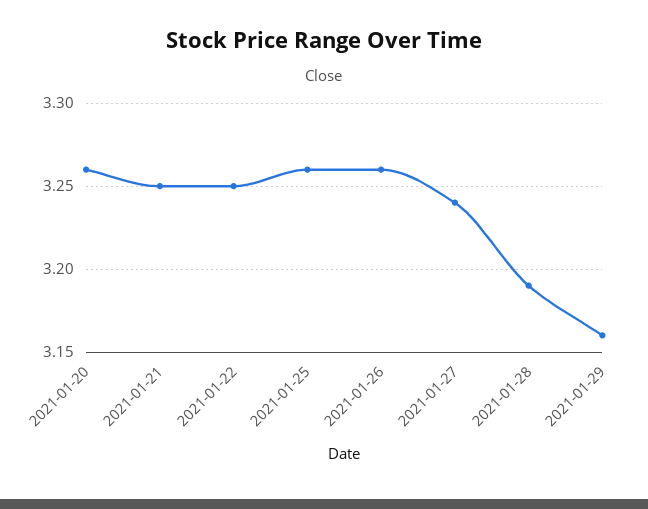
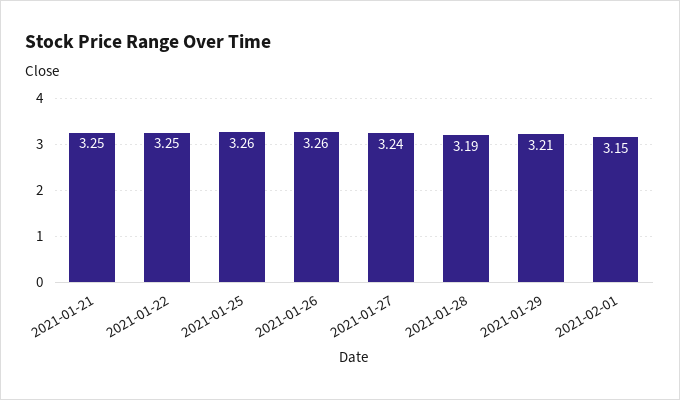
2021-01-20: 3.26 -> none
2021-01-29: 3.16 -> 3.21
2021-02-01: none -> 3.15

